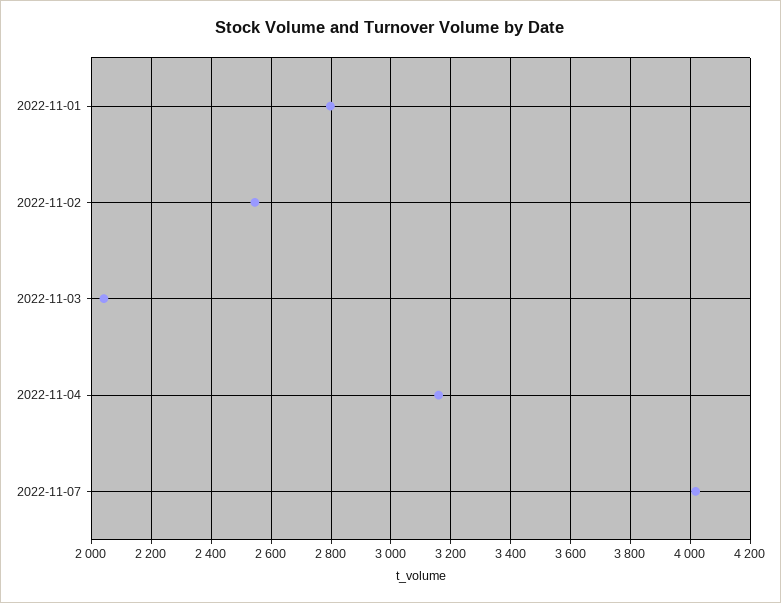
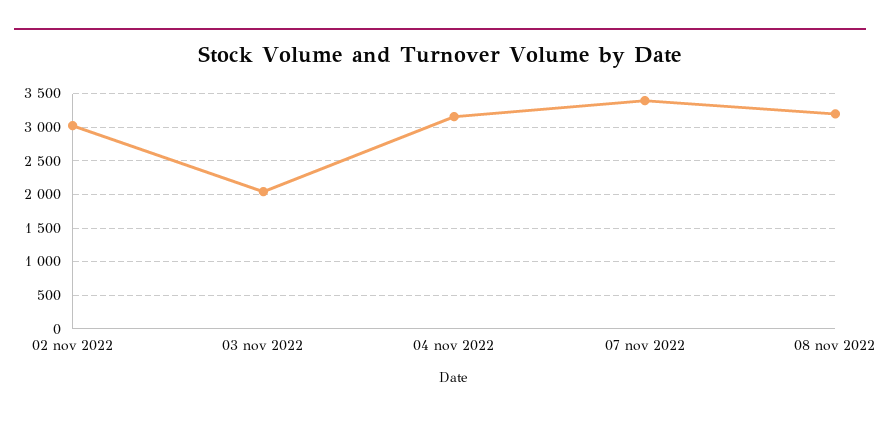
2022-11-01: 2800 -> none
2022-11-02: 2550 -> 3000
2022-11-07: 4025 -> 3400
08 nov 2022: none -> 3200

